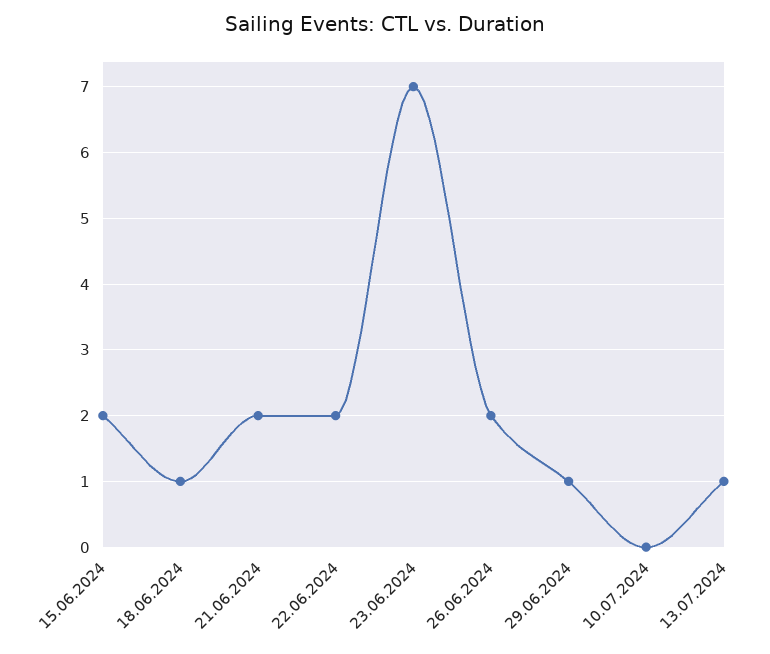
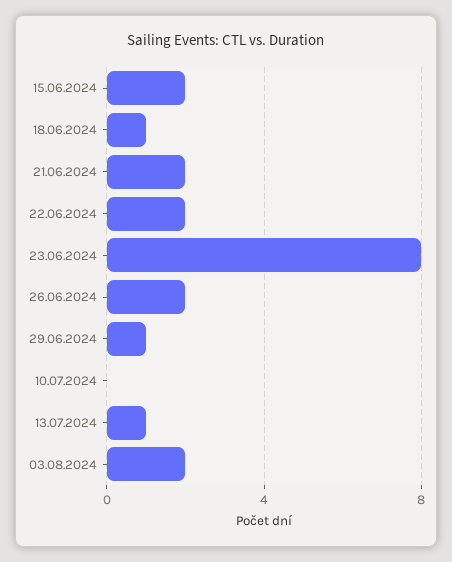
23.06.2024: 7 -> 8
03.08.2024: none -> 2

